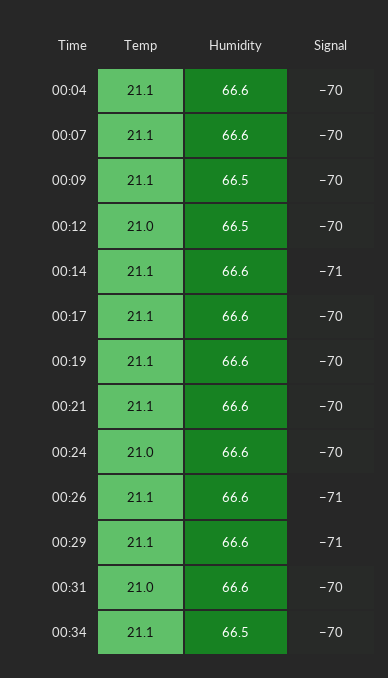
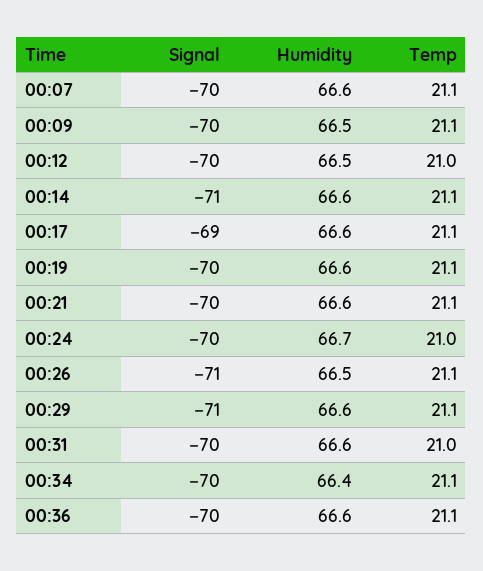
Temp, 00:04: 21.1 -> none
Humidity, 00:04: 66.6 -> none
Signal, 00:04: -70 -> none
Signal, 00:17: -70 -> -69
Humidity, 00:24: 66.6 -> 66.7
Humidity, 00:26: 66.6 -> 66.5
Humidity, 00:34: 66.5 -> 66.4
Signal, 00:36: none -> -70
Humidity, 00:36: none -> 66.6
Temp, 00:36: none -> 21.1

